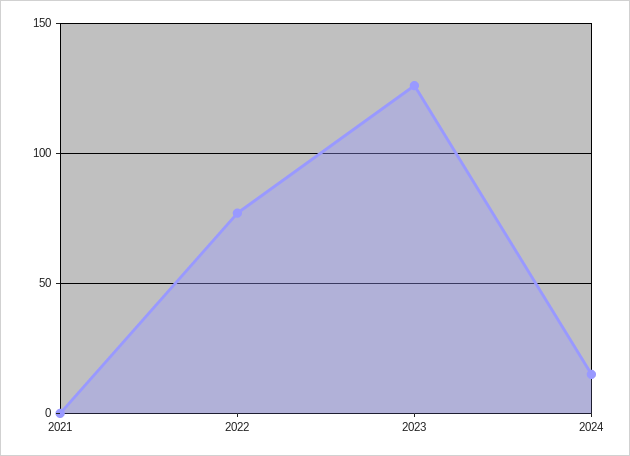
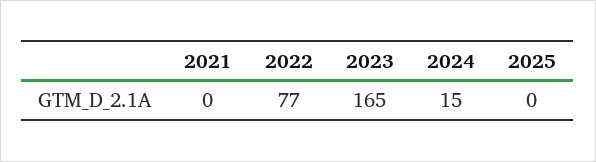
2023: 125 -> 165
2025: none -> 0

